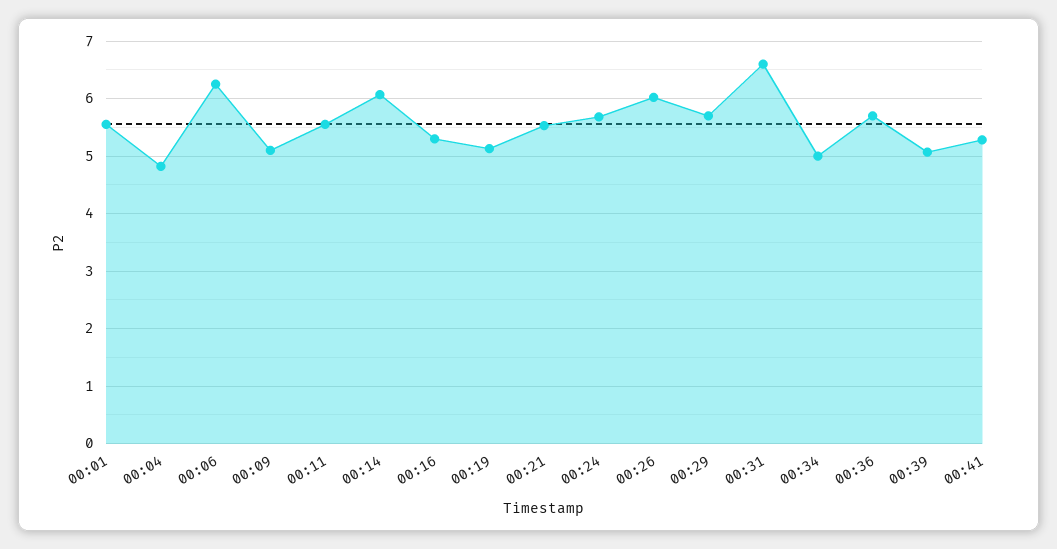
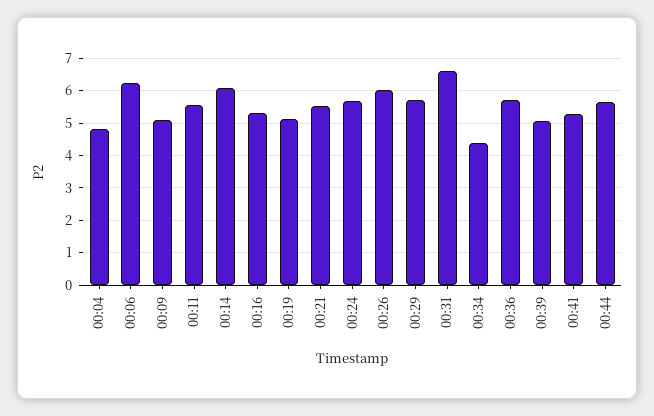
00:01: 5.6 -> none
00:34: 5 -> 4.4
00:44: none -> 5.6

